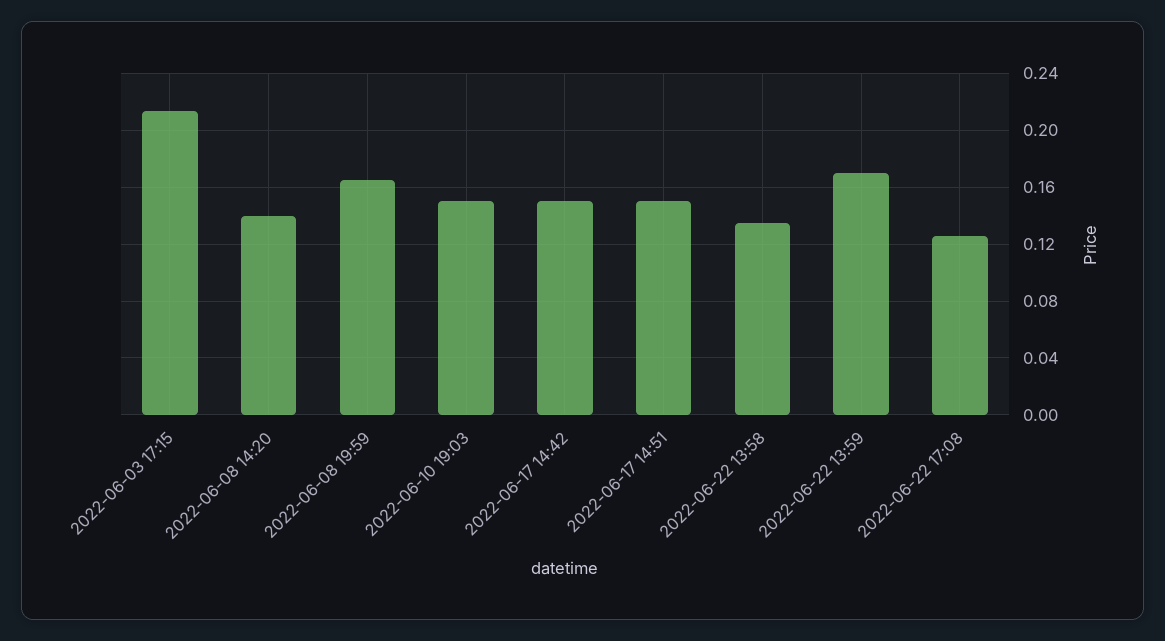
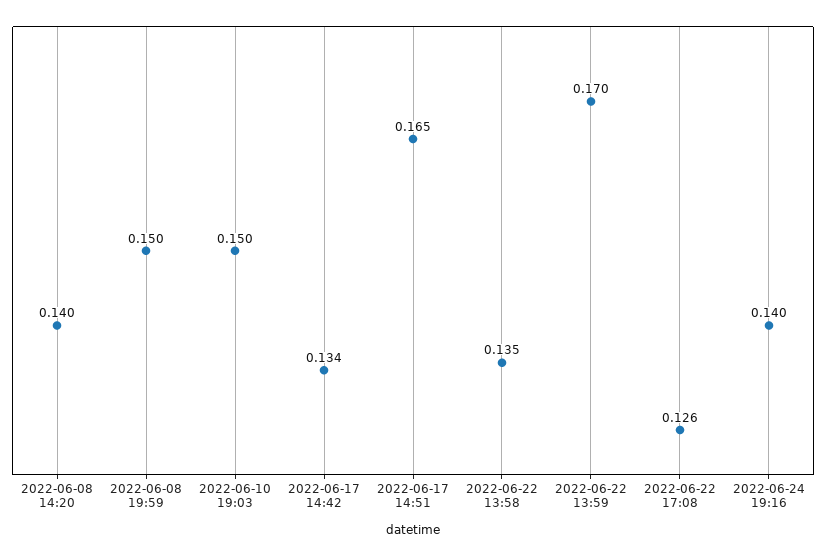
2022-06-03 17:15: 0.215 -> none
2022-06-08 19:59: 0.165 -> 0.15
2022-06-17 14:42: 0.15 -> 0.134
2022-06-17 14:51: 0.15 -> 0.165
2022-06-24 19:16: none -> 0.14

